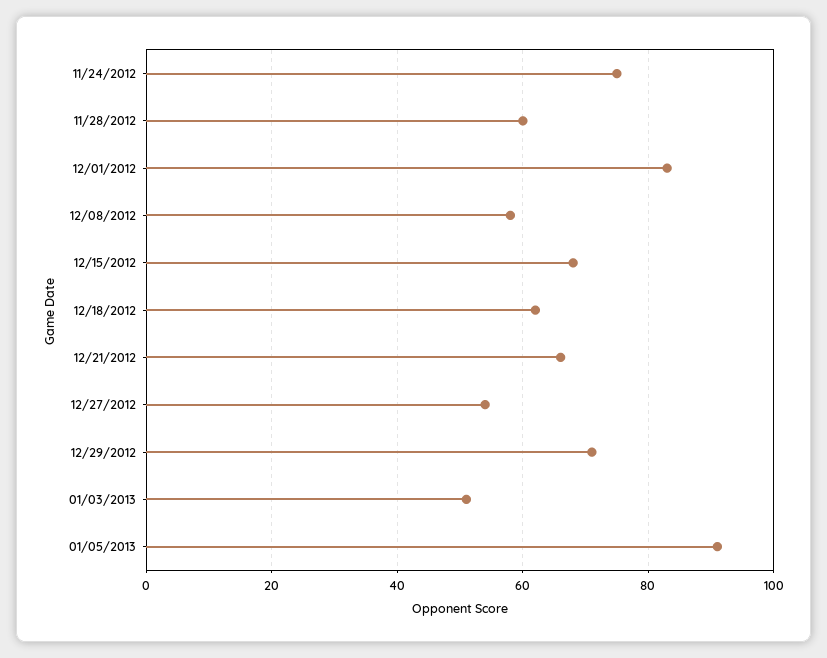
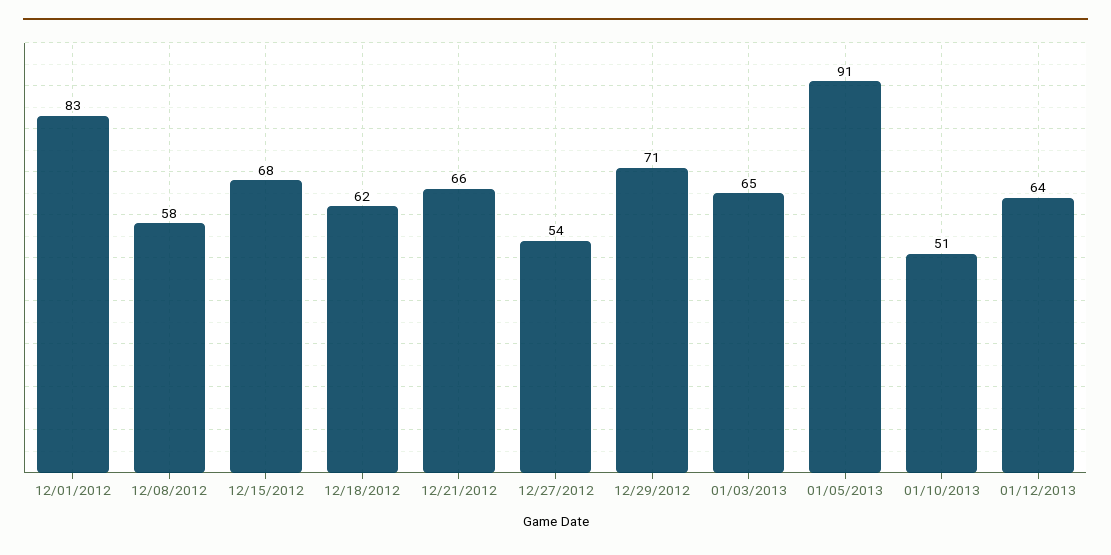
11/24/2012: 75 -> none
11/28/2012: 60 -> none
01/03/2013: 50 -> 65
01/10/2013: none -> 51
01/12/2013: none -> 64

